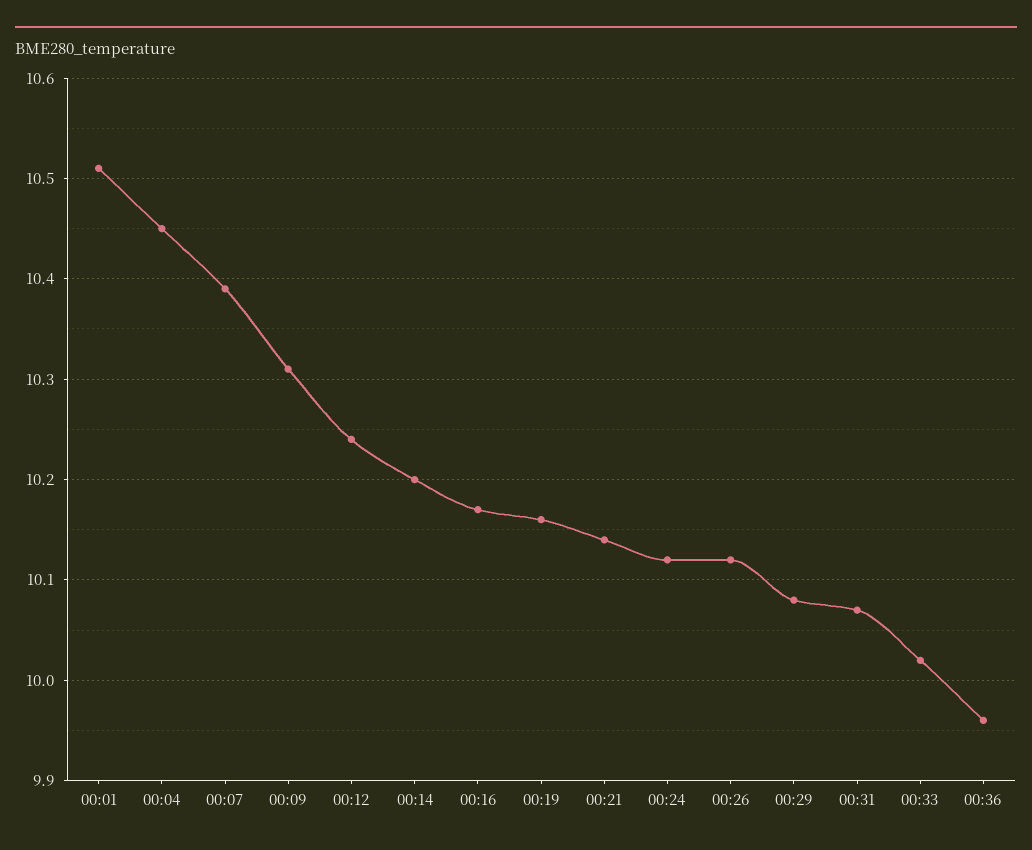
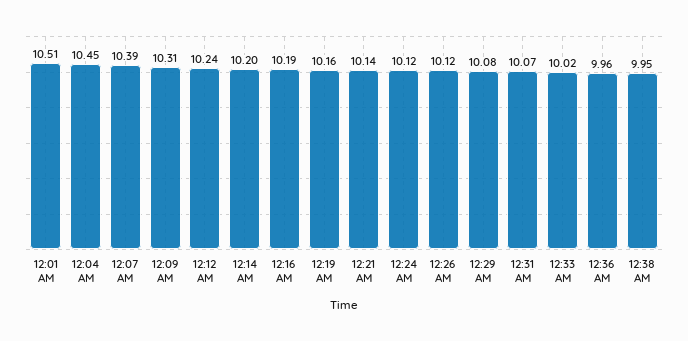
00:16: 10.17 -> 10.19
12:38 AM: none -> 9.95

